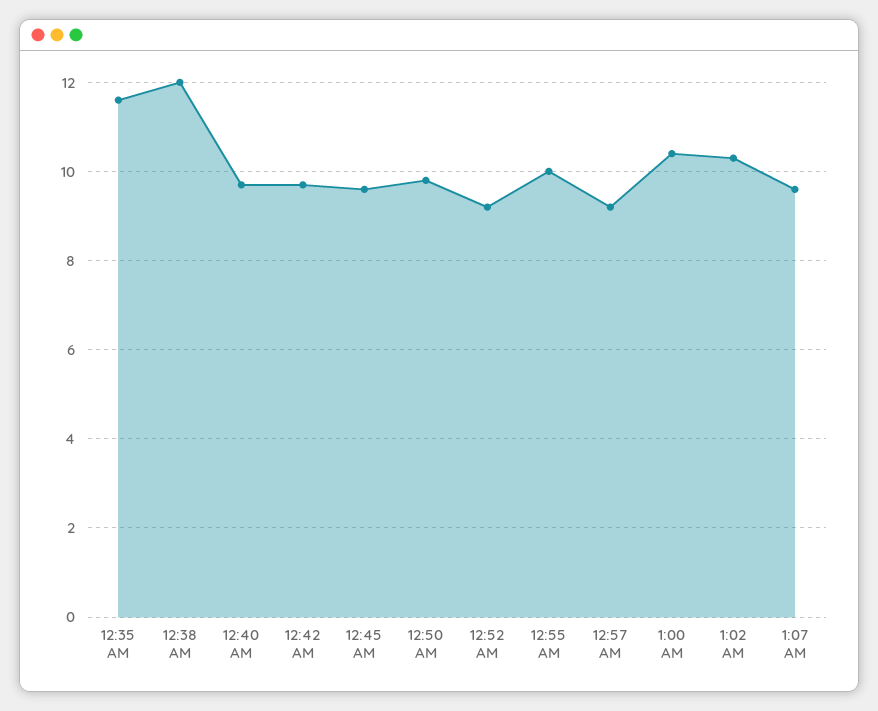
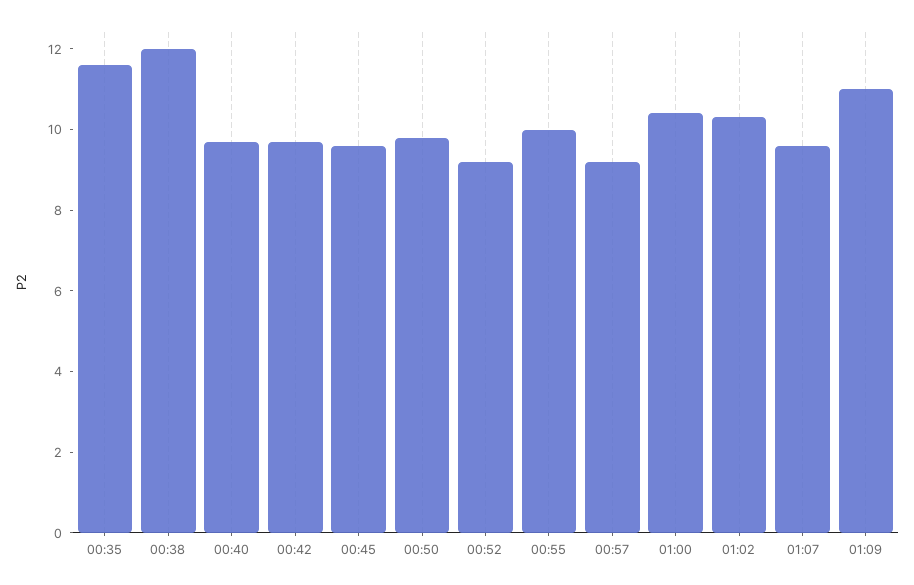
01:09: none -> 11

